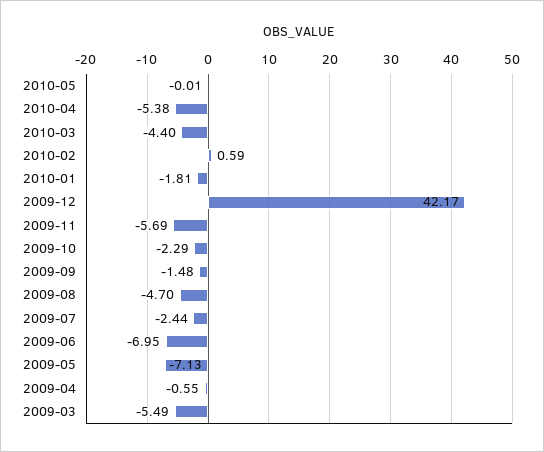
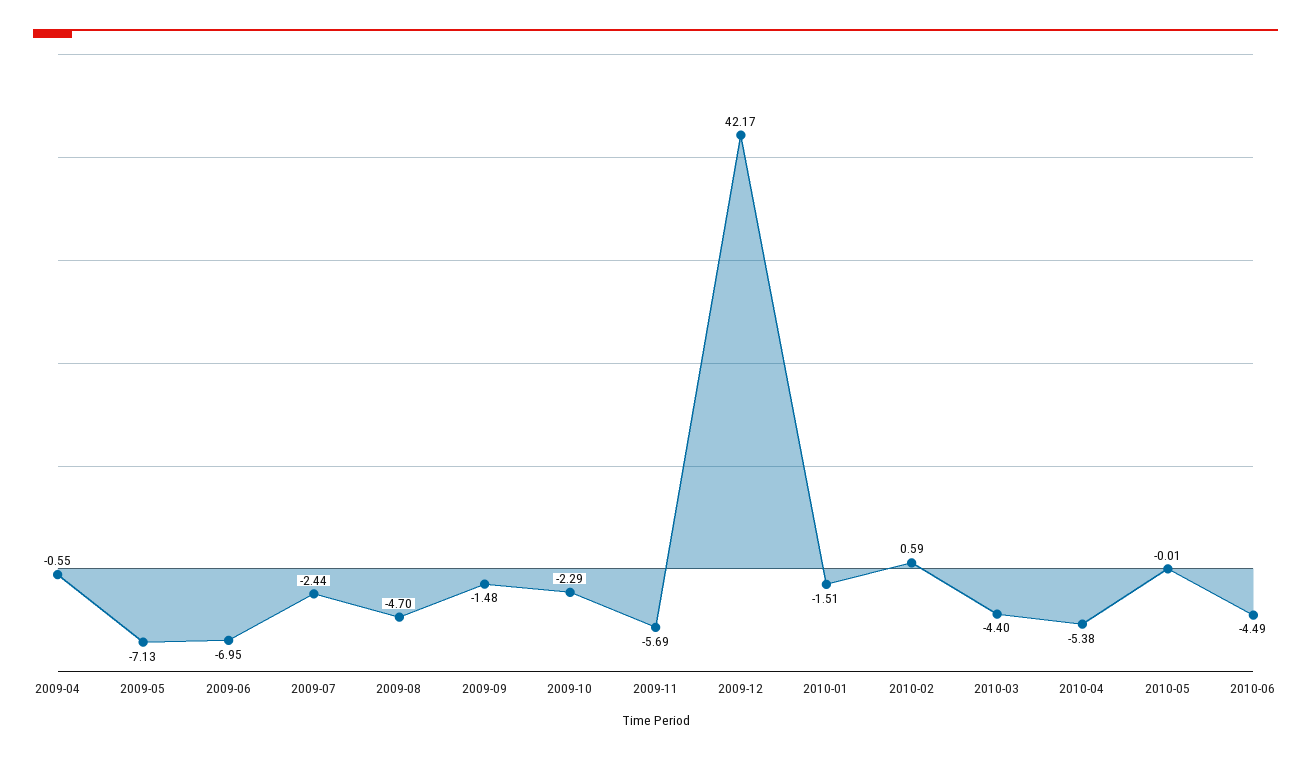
2010-01: -1.81 -> -1.51
2009-03: -5.49 -> none
2010-06: none -> -4.49

